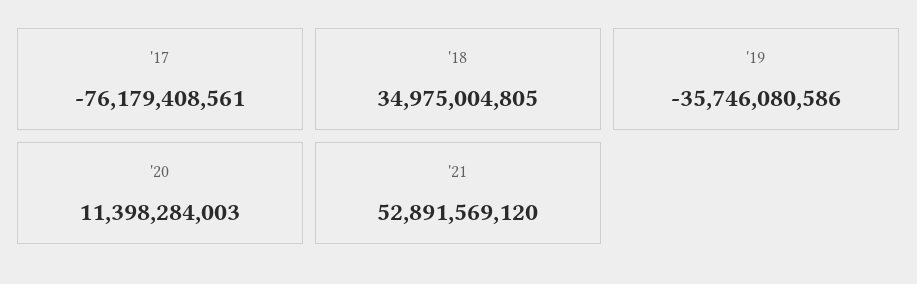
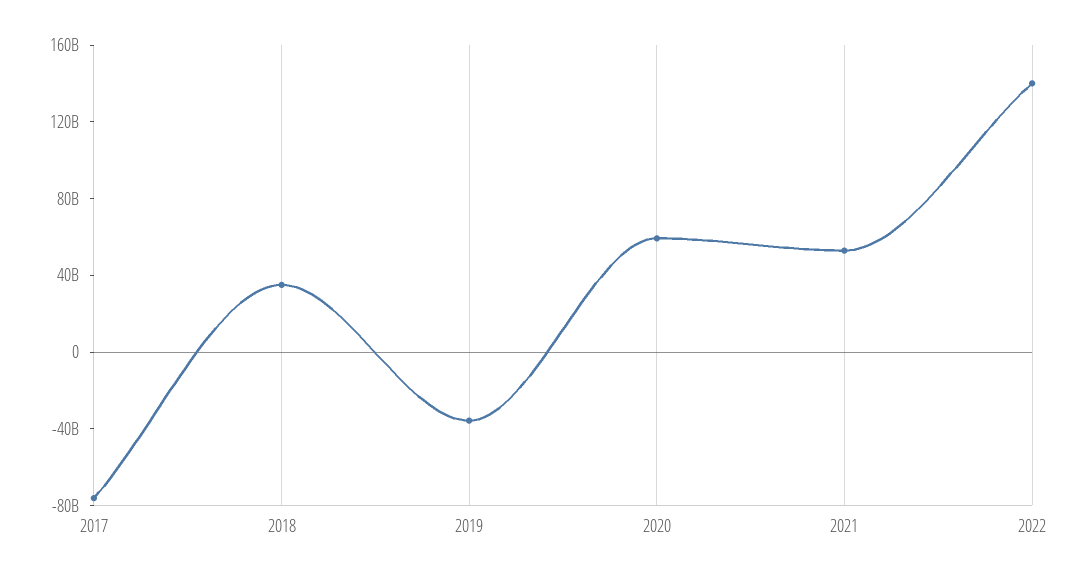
'20: 11398284003 -> 60000000000
2022: none -> 140000000000

